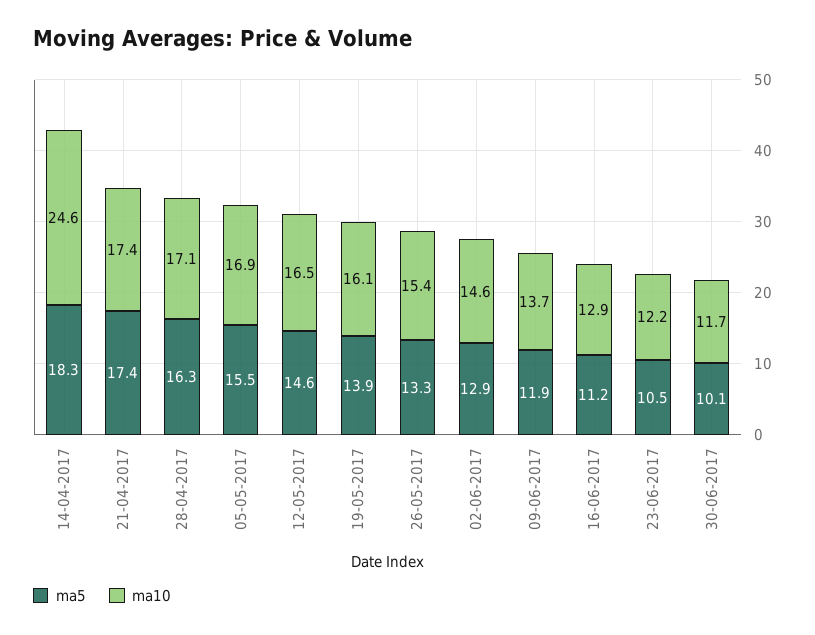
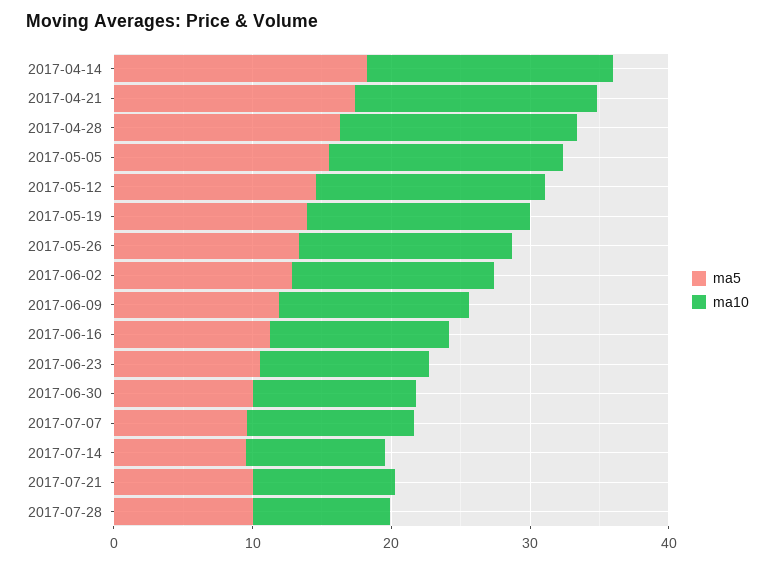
ma10, 14-04-2017: 24.6 -> 18
ma5, 2017-07-07: none -> 10
ma10, 2017-07-07: none -> 12
ma5, 2017-07-14: none -> 10
ma10, 2017-07-14: none -> 10
ma5, 2017-07-21: none -> 10
ma10, 2017-07-21: none -> 10
ma5, 2017-07-28: none -> 10
ma10, 2017-07-28: none -> 10

